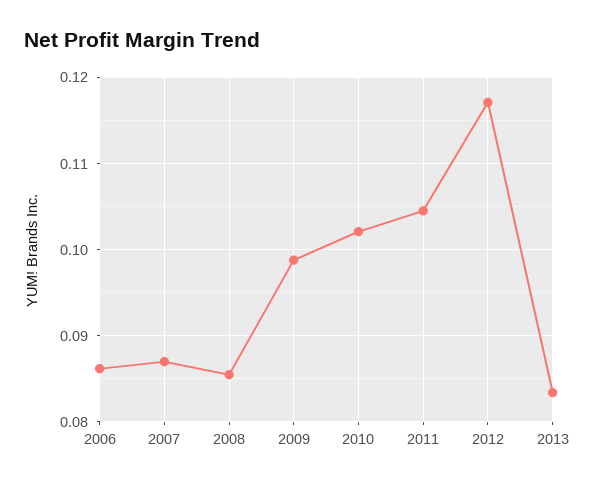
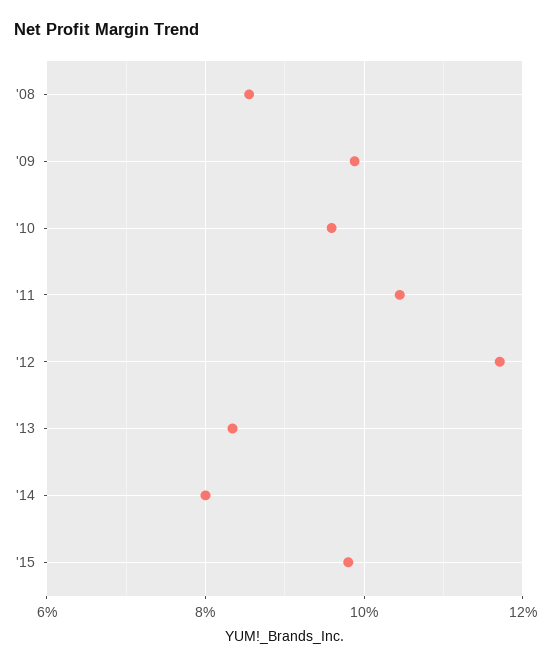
2006: 0.086 -> none
2007: 0.087 -> none
2010: 0.102 -> 0.096
'14: none -> 0.08
'15: none -> 0.098

